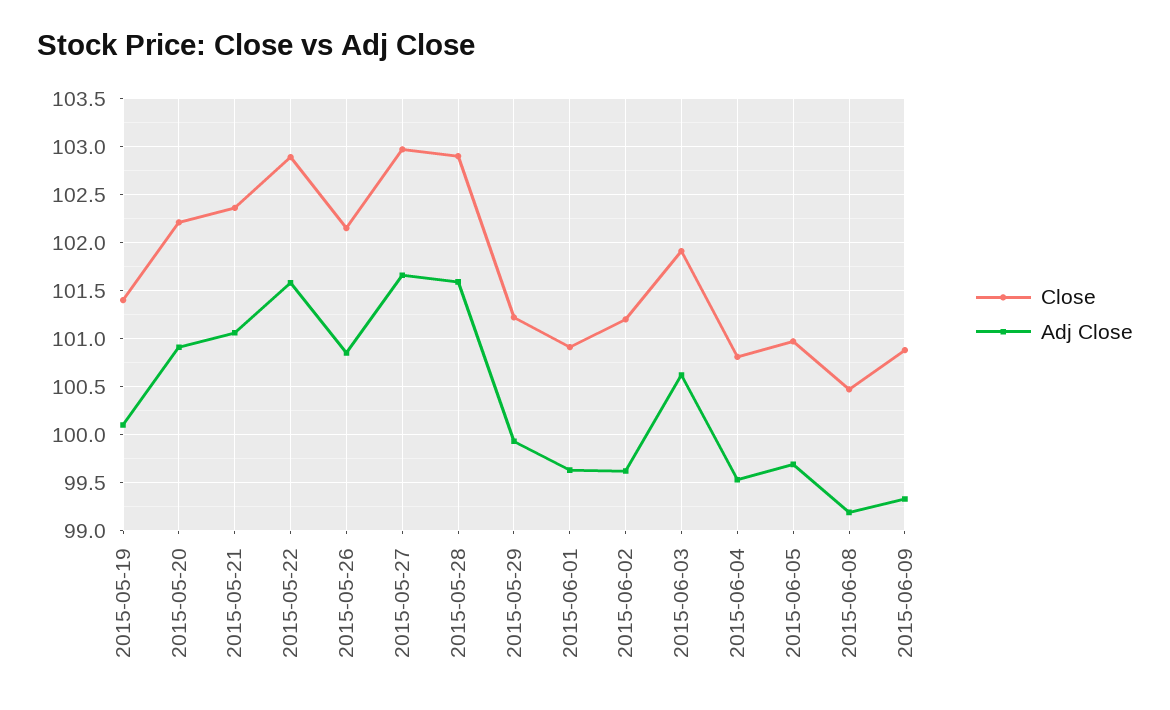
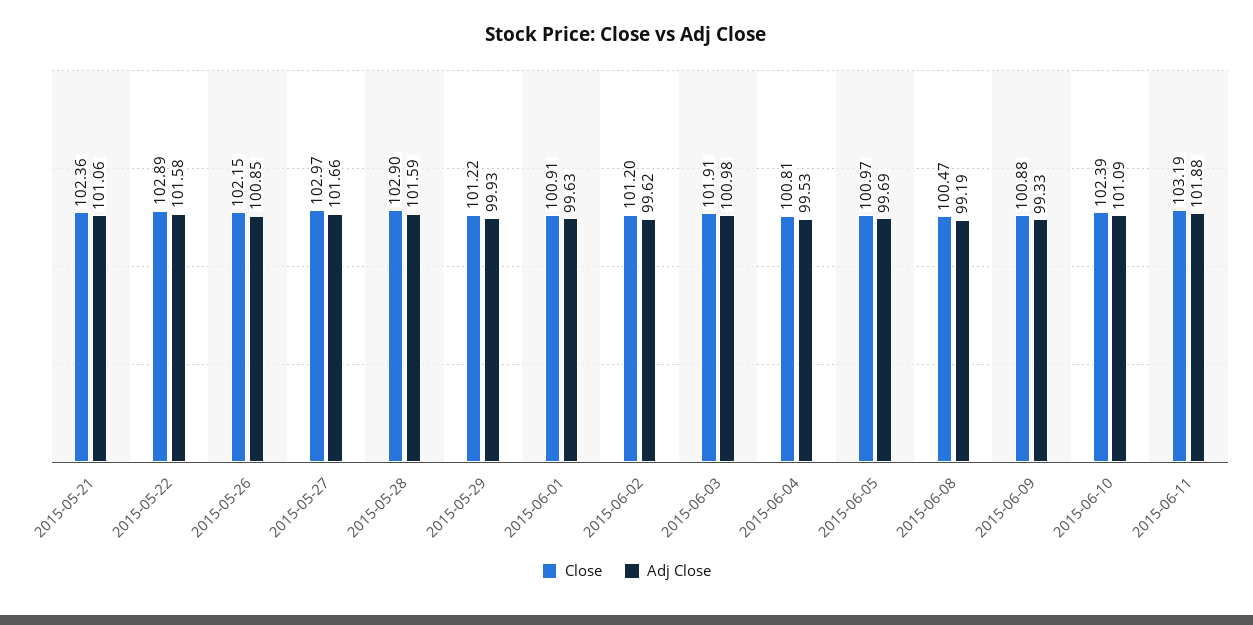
Close, 2015-05-19: 101.4 -> none
Adj Close, 2015-05-19: 100.1 -> none
Close, 2015-05-20: 102.2 -> none
Adj Close, 2015-05-20: 100.9 -> none
Adj Close, 2015-06-03: 100.6 -> 100.98
Close, 2015-06-10: none -> 102.39
Adj Close, 2015-06-10: none -> 101.09
Close, 2015-06-11: none -> 103.19
Adj Close, 2015-06-11: none -> 101.88

